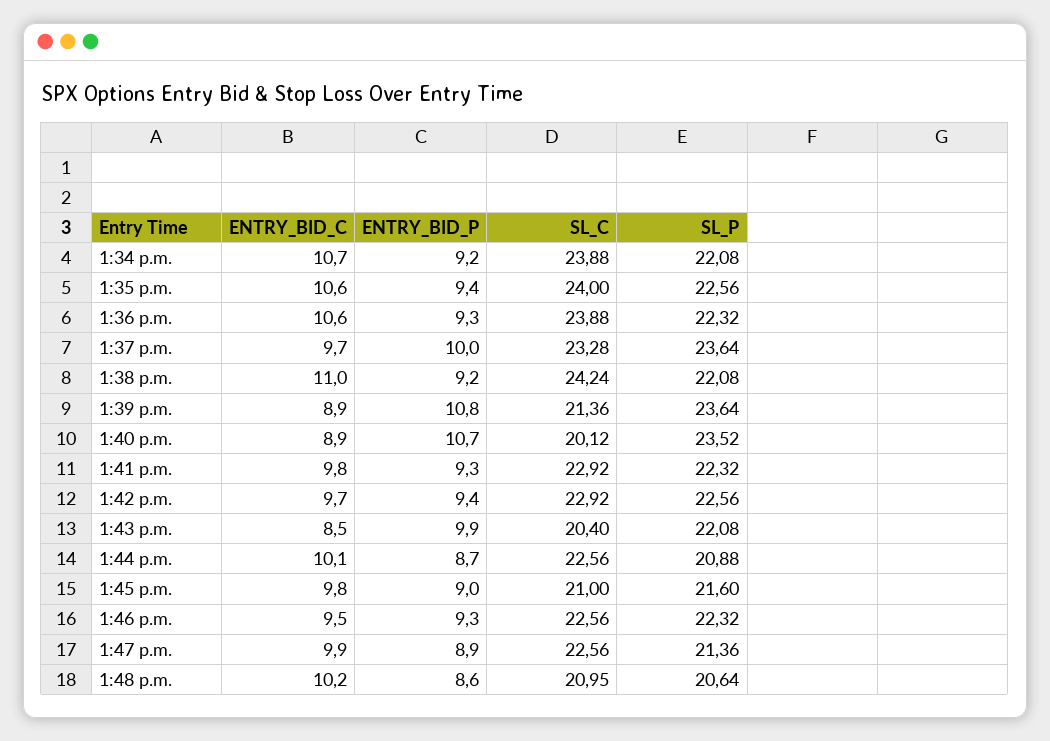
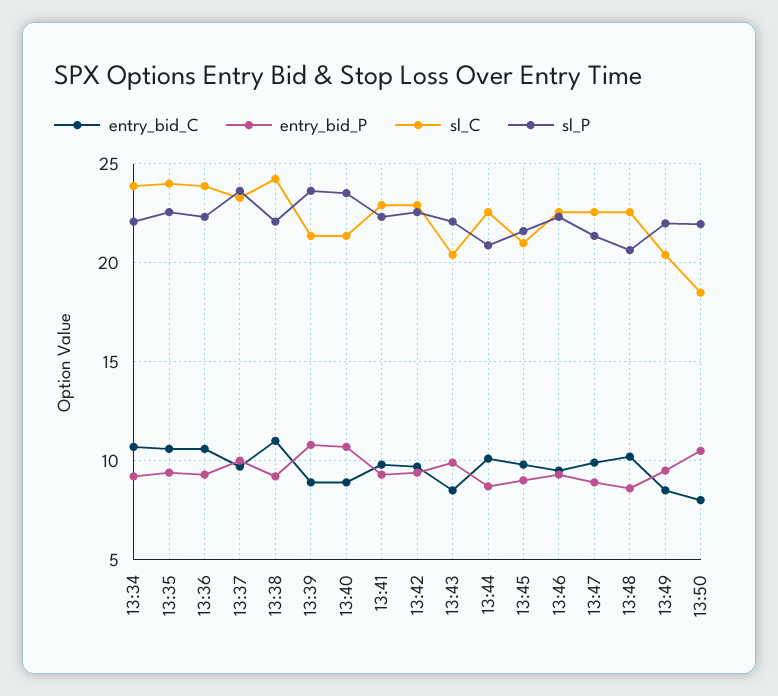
SL_C, 1:40 p.m.: 20.12 -> 21.5
SL_C, 1:48 p.m.: 20.95 -> 22.5
ENTRY_BID_C, 13:49: none -> 8.5
ENTRY_BID_P, 13:49: none -> 9.5
SL_C, 13:49: none -> 20.5
SL_P, 13:49: none -> 22
ENTRY_BID_C, 13:50: none -> 8
ENTRY_BID_P, 13:50: none -> 10.5
SL_C, 13:50: none -> 18.5
SL_P, 13:50: none -> 22

